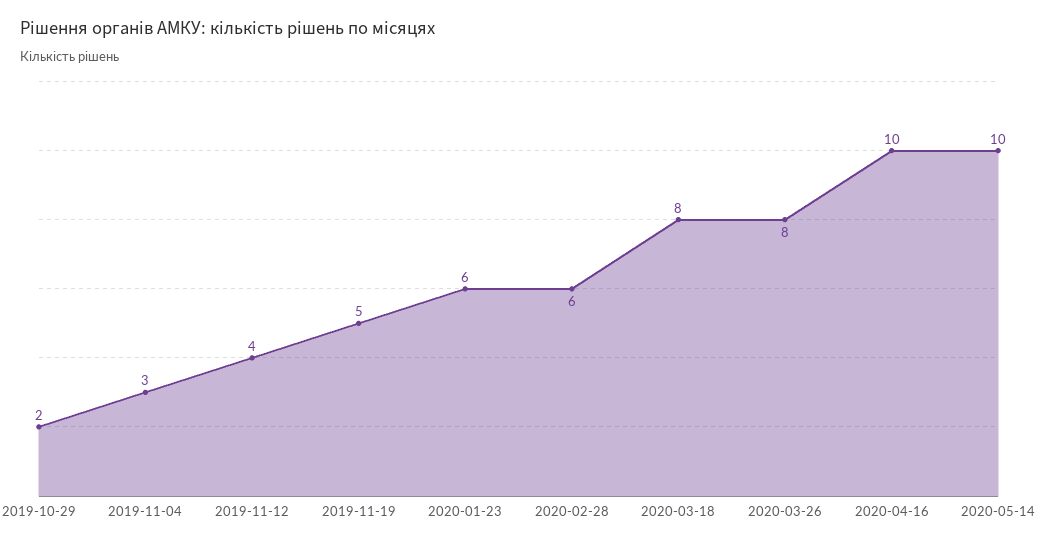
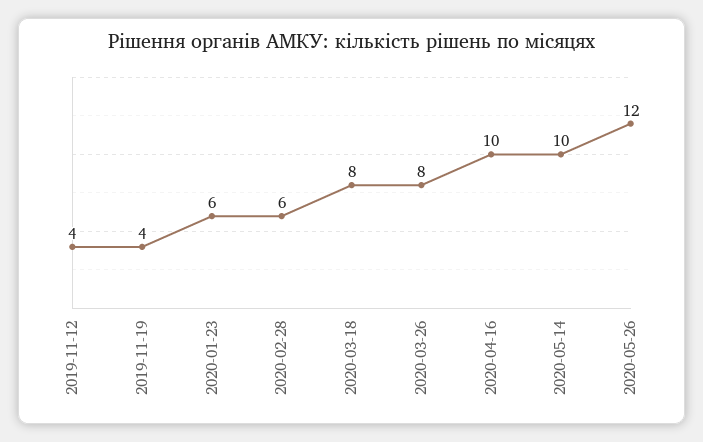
2019-10-29: 2 -> none
2019-11-04: 3 -> none
2019-11-19: 5 -> 4
2020-05-26: none -> 12

